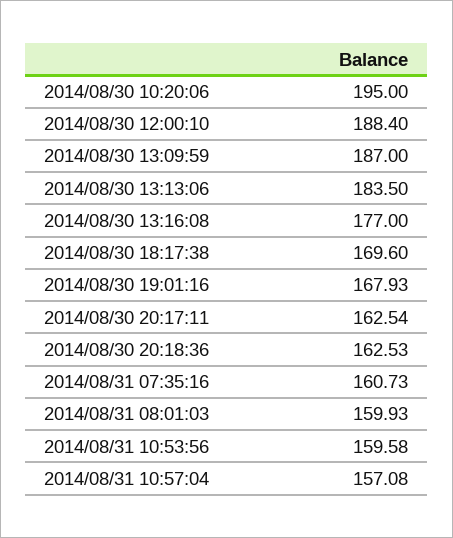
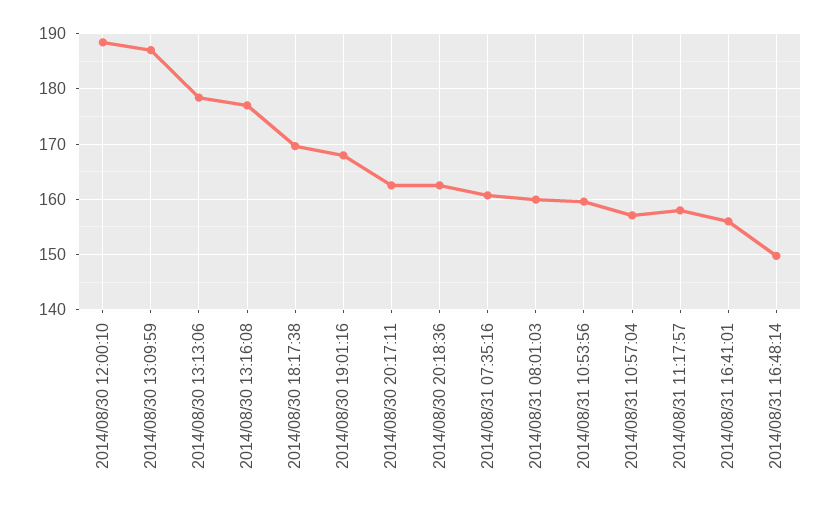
2014/08/30 10:20:06: 195 -> none
2014/08/30 13:13:06: 183.5 -> 178
2014/08/31 11:17:57: none -> 158
2014/08/31 16:41:01: none -> 156
2014/08/31 16:48:14: none -> 150

